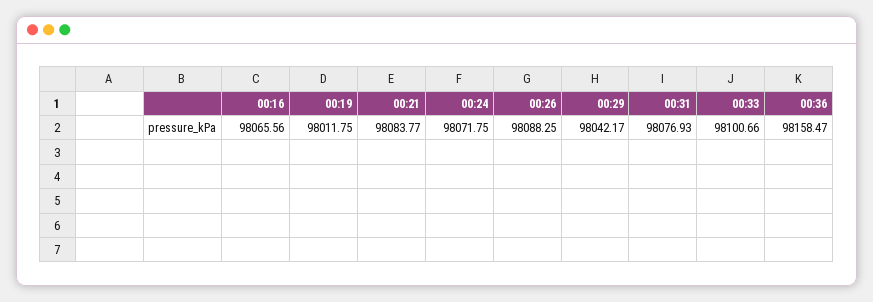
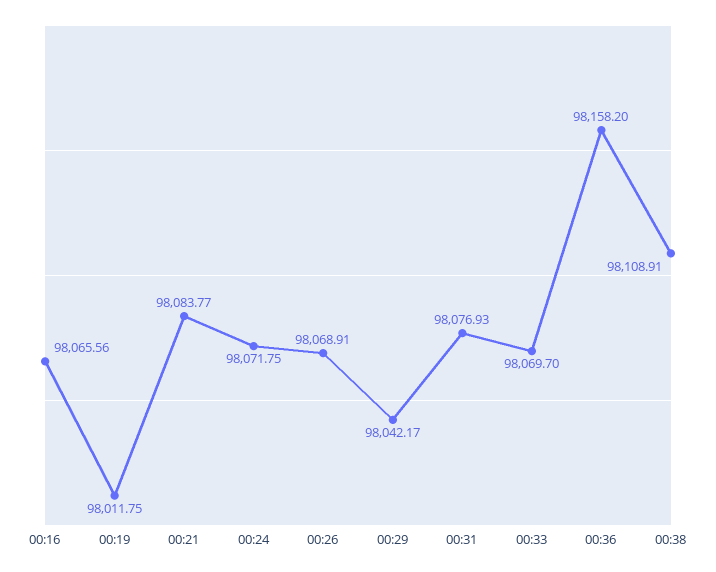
00:26: 98088.25 -> 98068.91
00:33: 98100.66 -> 98069.7
00:36: 98158.47 -> 98158.2
00:38: none -> 98108.91

